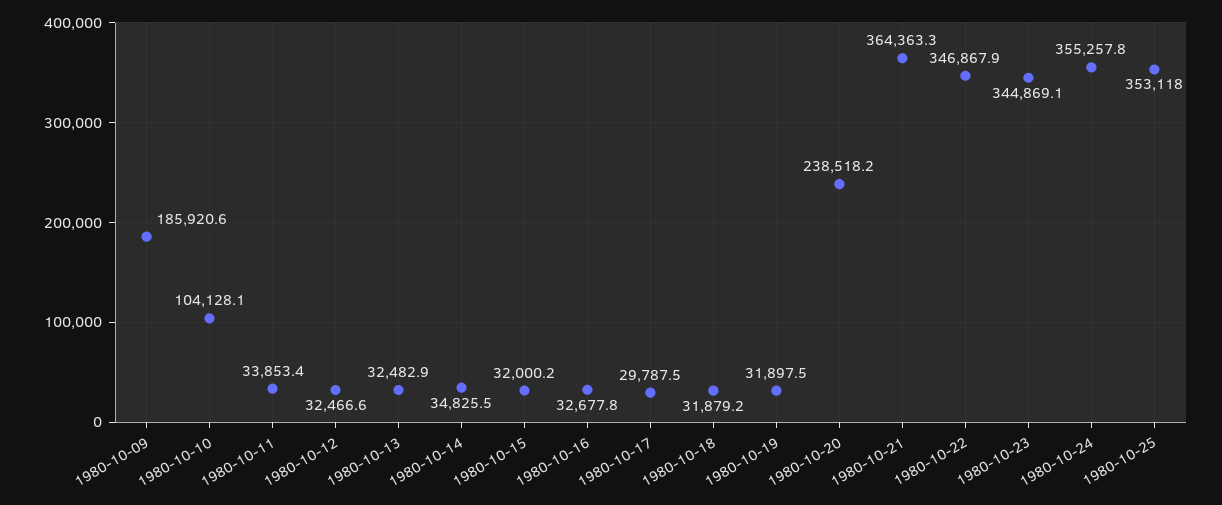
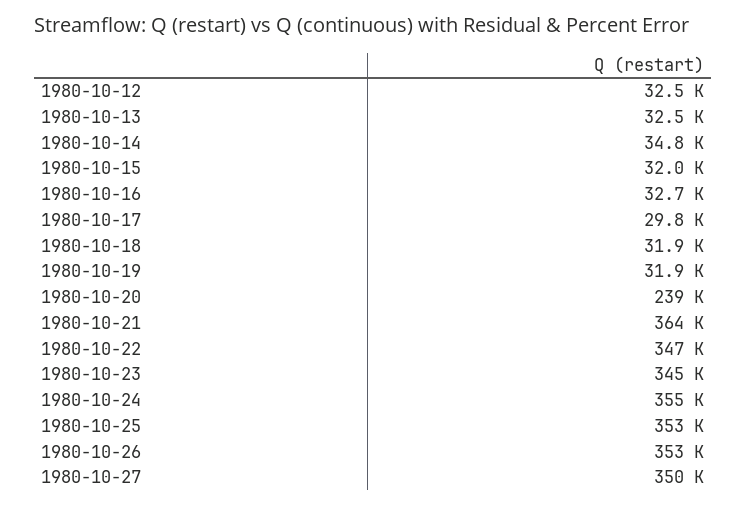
1980-10-09: 185920.6 -> none
1980-10-10: 104128.1 -> none
1980-10-11: 33853.4 -> none
1980-10-26: none -> 353000
1980-10-27: none -> 350000

